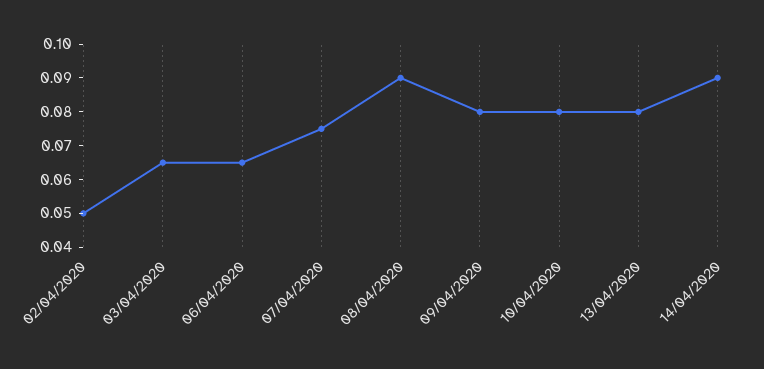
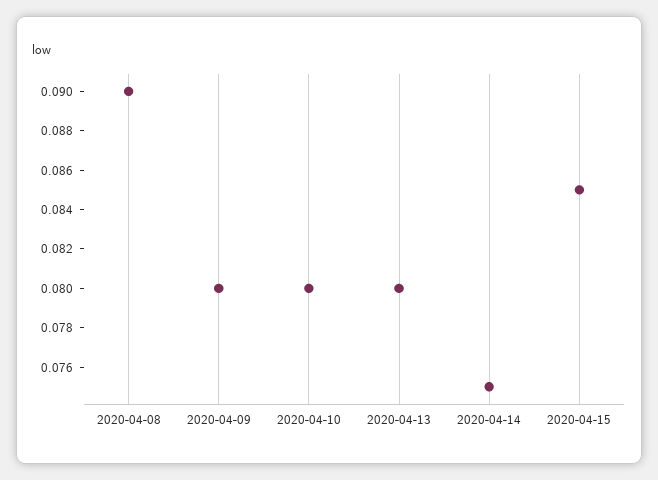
02/04/2020: 0.05 -> none
03/04/2020: 0.065 -> none
06/04/2020: 0.065 -> none
07/04/2020: 0.075 -> none
14/04/2020: 0.09 -> 0.075
2020-04-15: none -> 0.085

